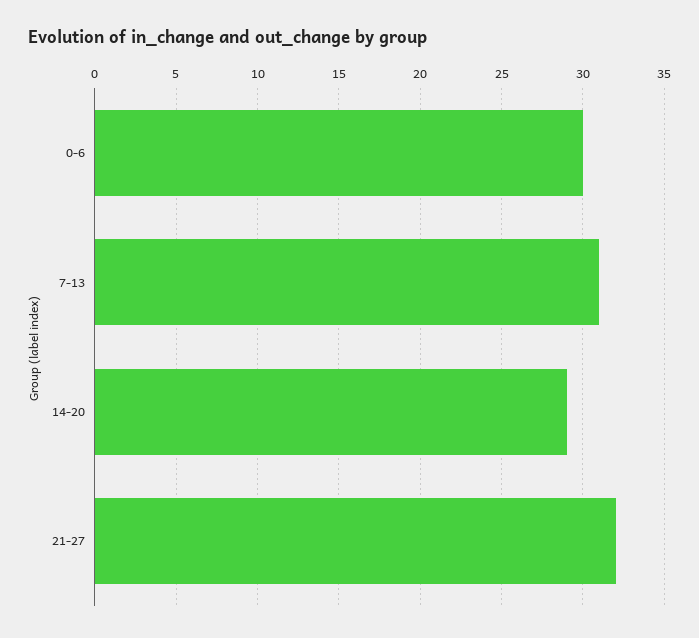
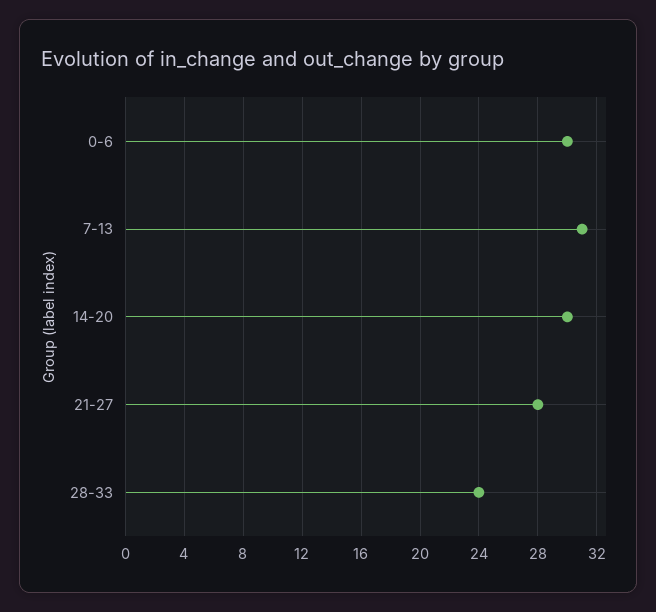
14-20: 29 -> 30
21-27: 32 -> 28
28-33: none -> 24

